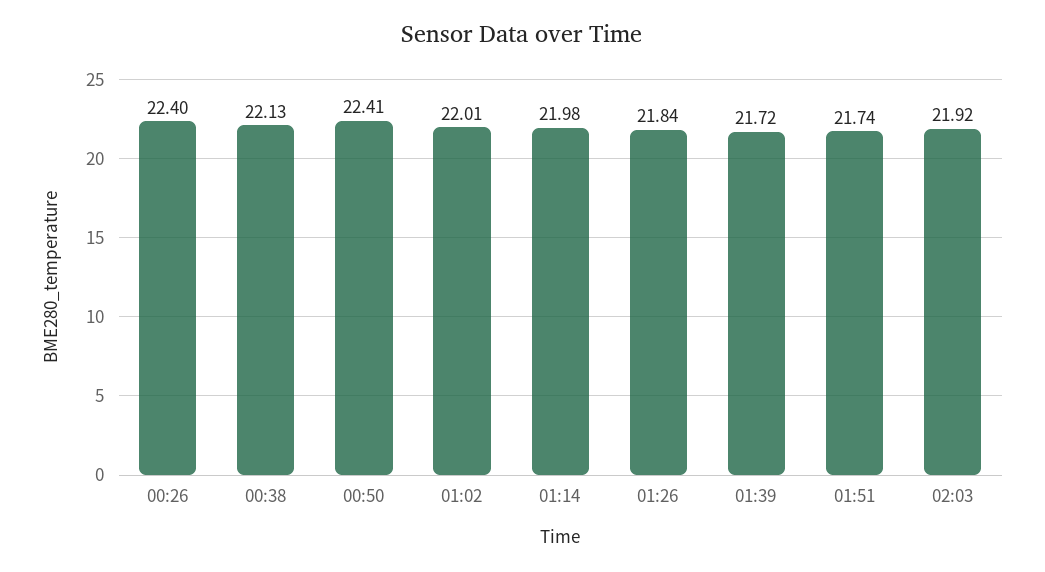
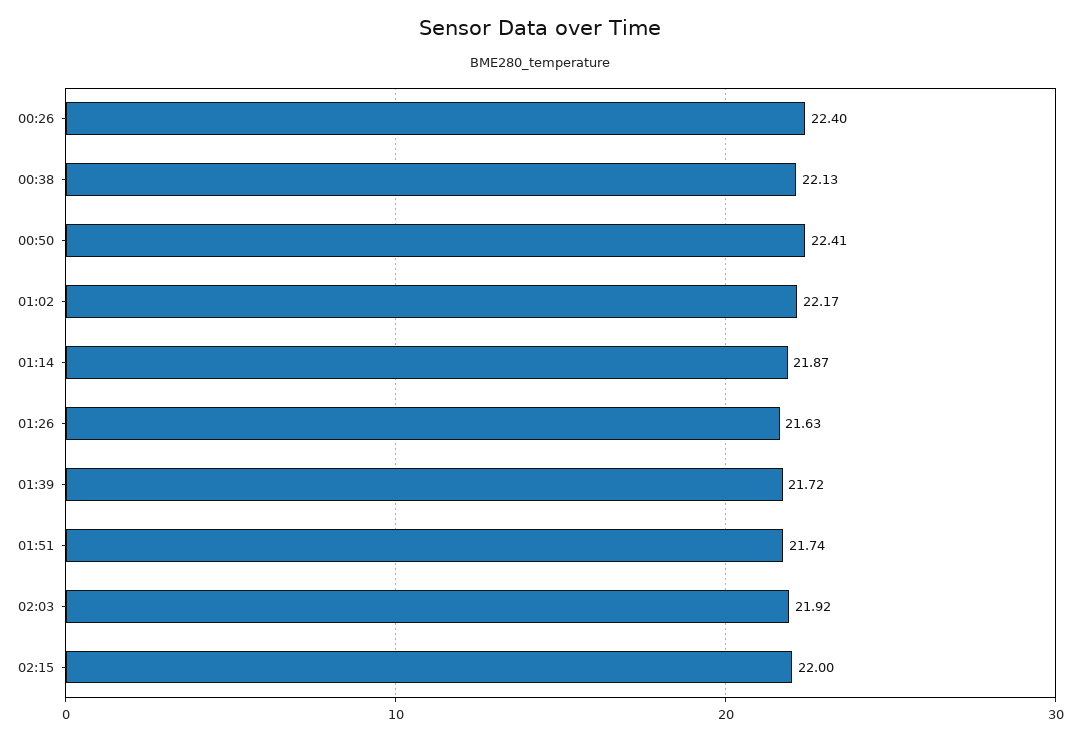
01:02: 22.01 -> 22.17
01:14: 21.98 -> 21.87
01:26: 21.84 -> 21.63
02:15: none -> 22

